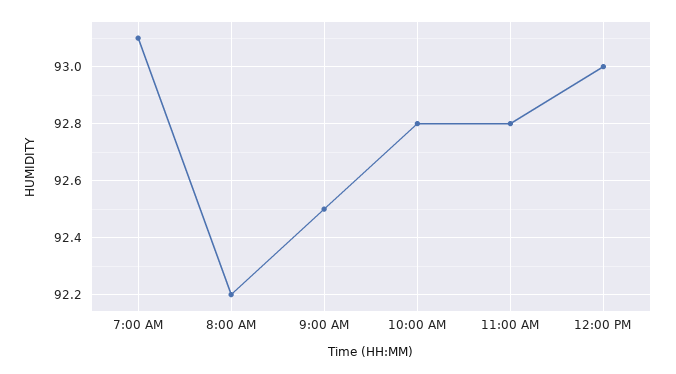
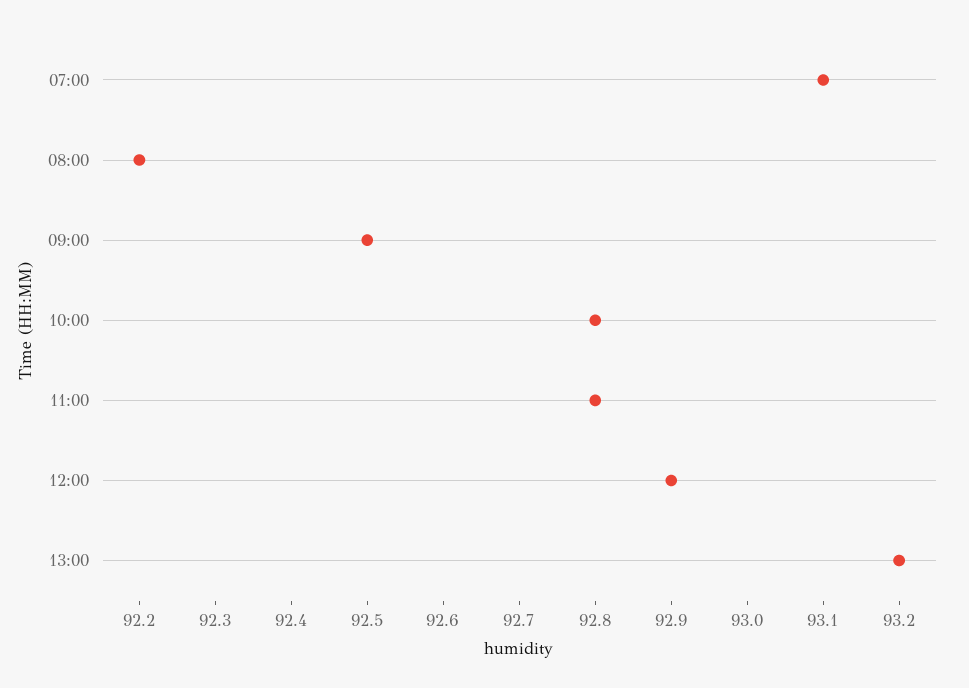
12:00 PM: 93 -> 92.9
13:00: none -> 93.2

